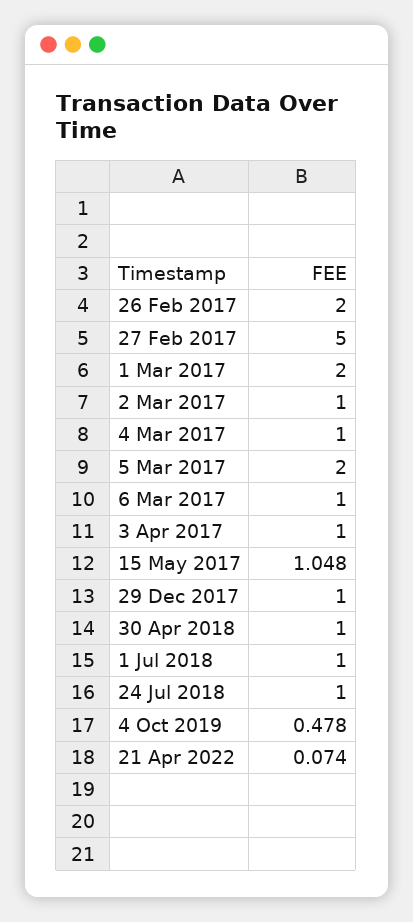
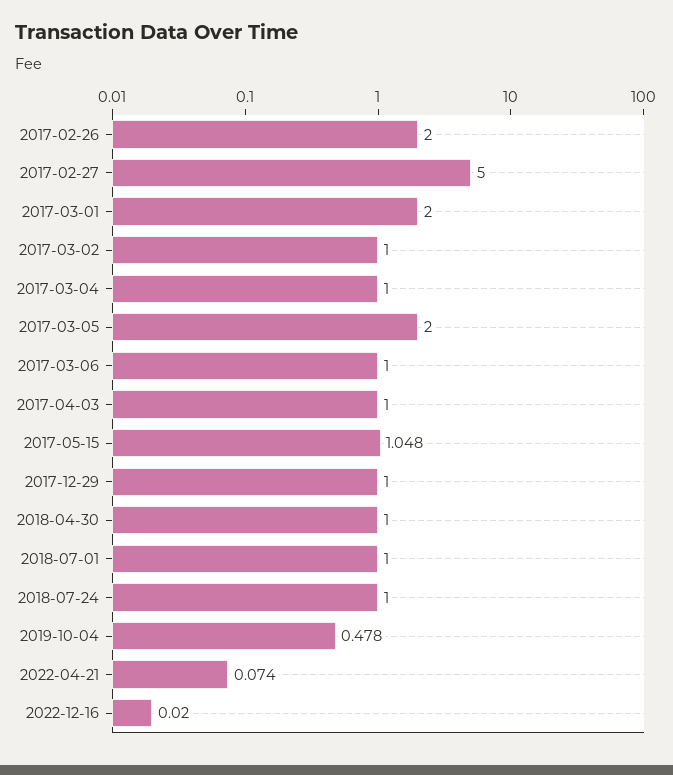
2022-12-16: none -> 0.02

